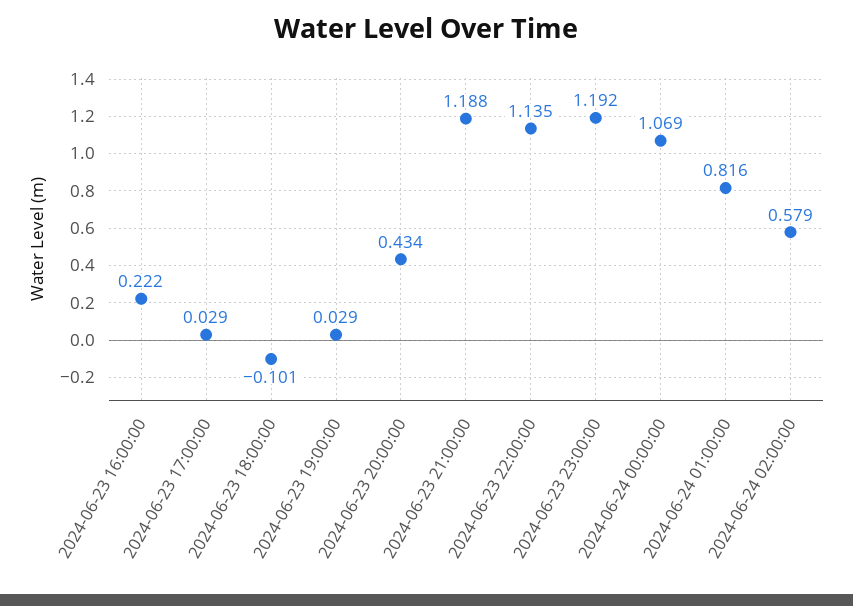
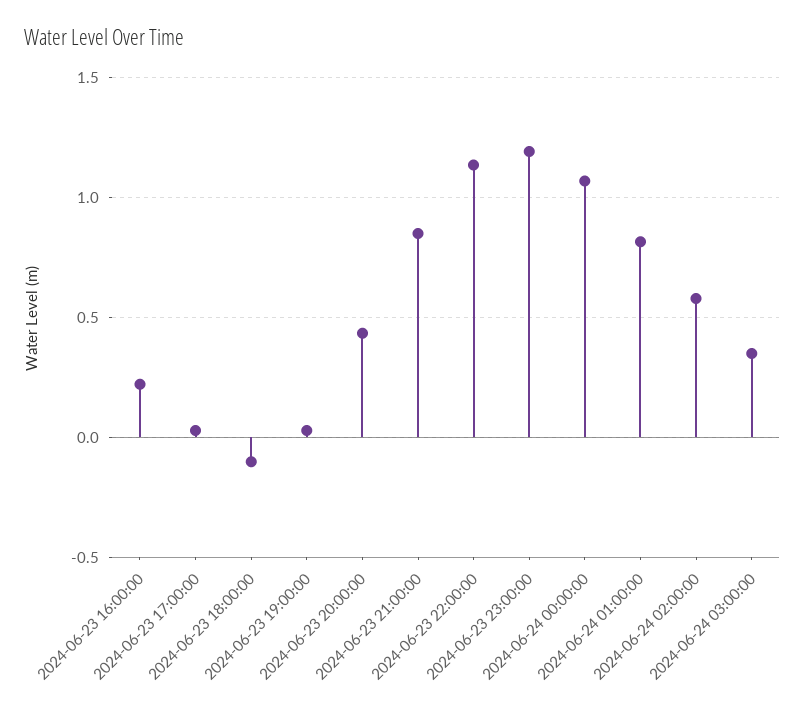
2024-06-23 21:00:00: 1.188 -> 0.85
2024-06-24 03:00:00: none -> 0.35

